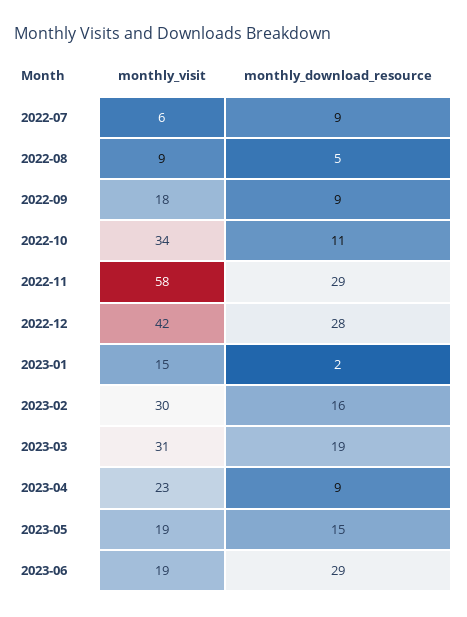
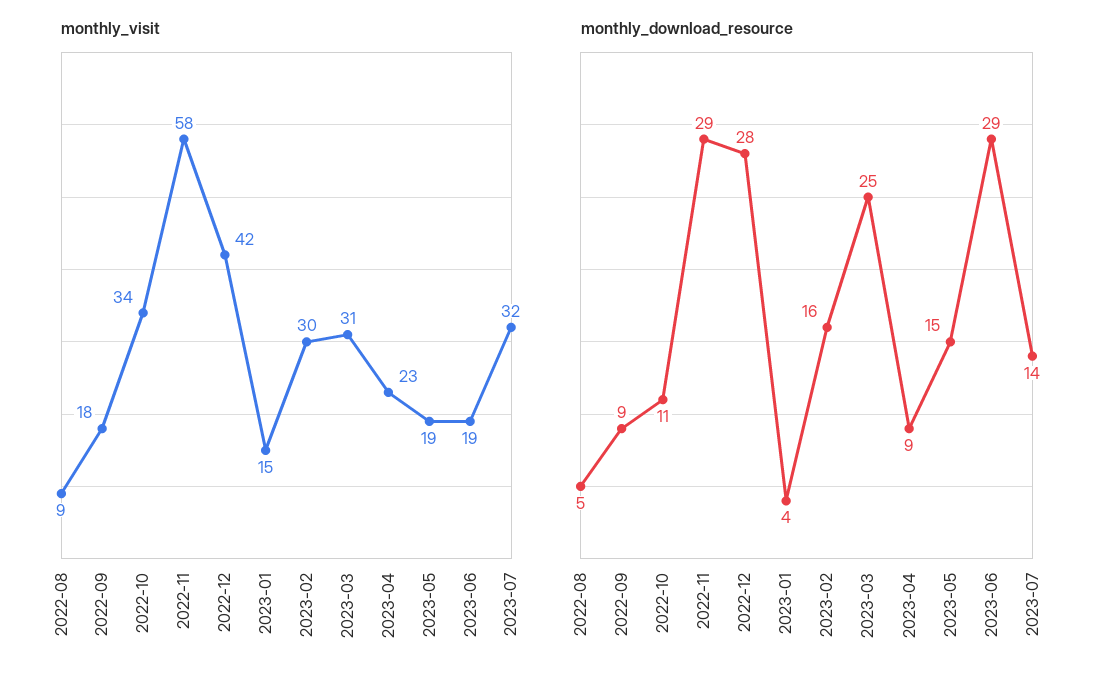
monthly_visit, 2022-07: 6 -> none
monthly_download_resource, 2022-07: 9 -> none
monthly_download_resource, 2023-01: 2 -> 4
monthly_download_resource, 2023-03: 19 -> 25
monthly_visit, 2023-07: none -> 32
monthly_download_resource, 2023-07: none -> 14

